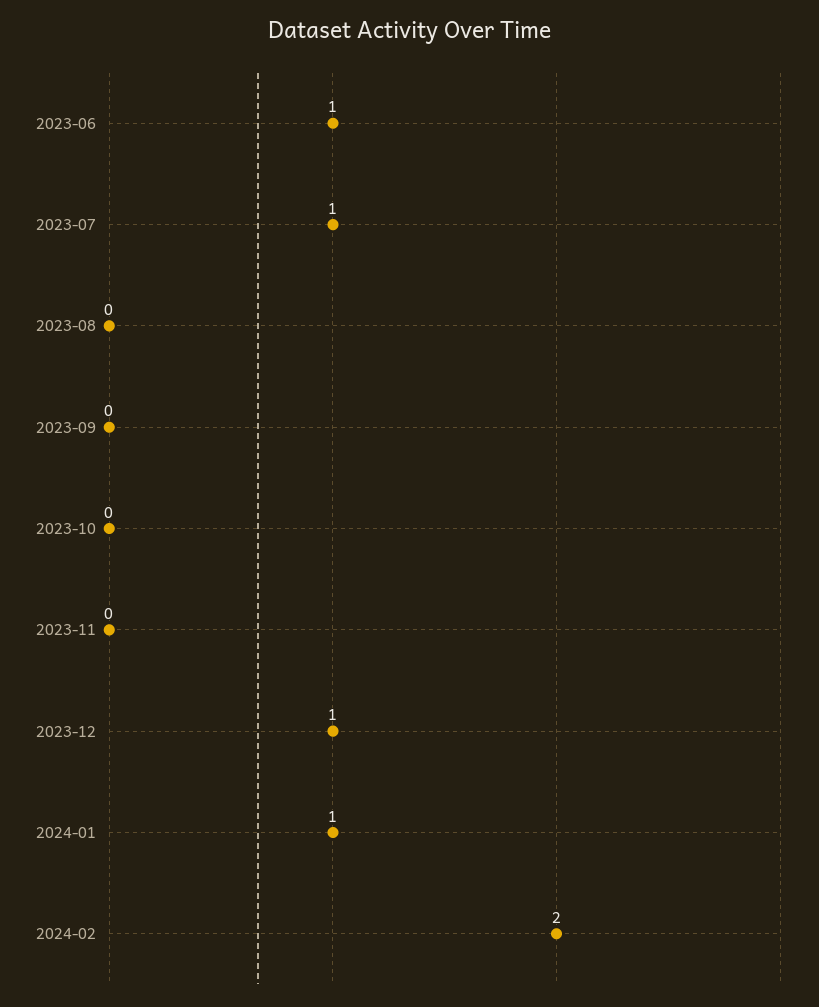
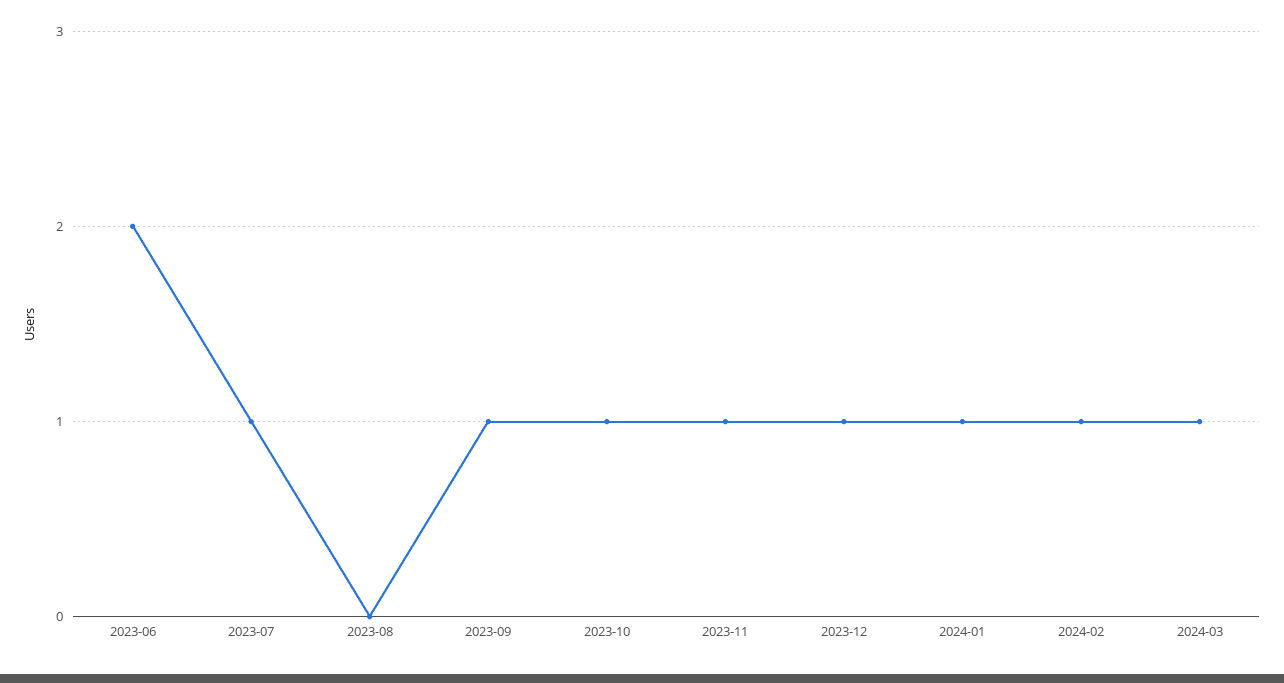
2023-06: 1 -> 2
2023-09: 0 -> 1
2023-10: 0 -> 1
2023-11: 0 -> 1
2024-02: 2 -> 1
2024-03: none -> 1

